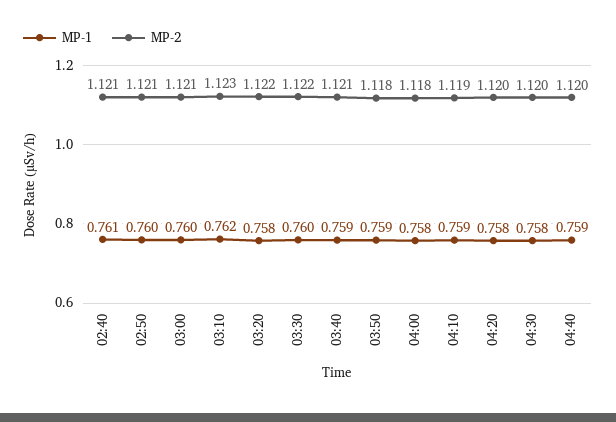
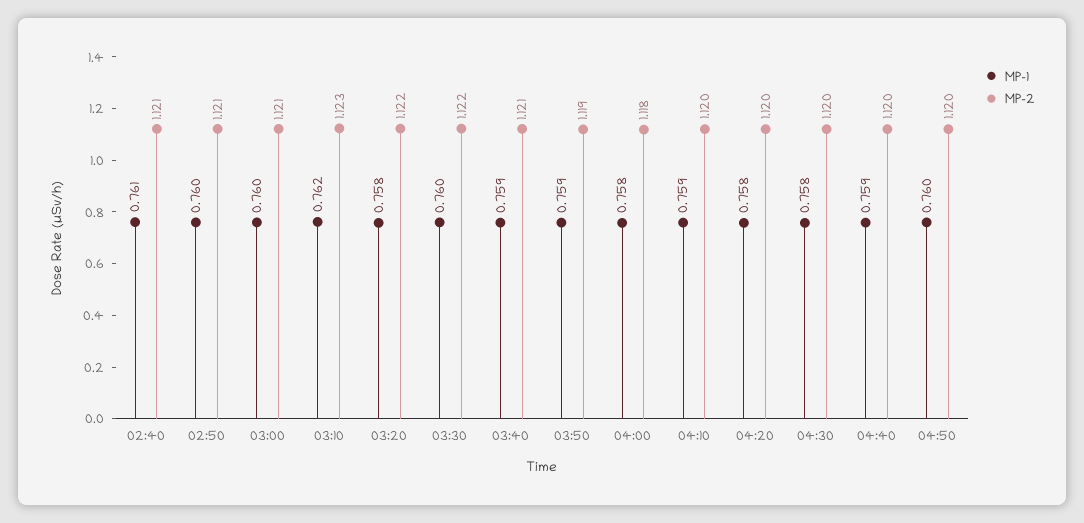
MP-2, 03:50: 1.118 -> 1.119
MP-2, 04:10: 1.119 -> 1.12
MP-1, 04:50: none -> 0.76
MP-2, 04:50: none -> 1.12

